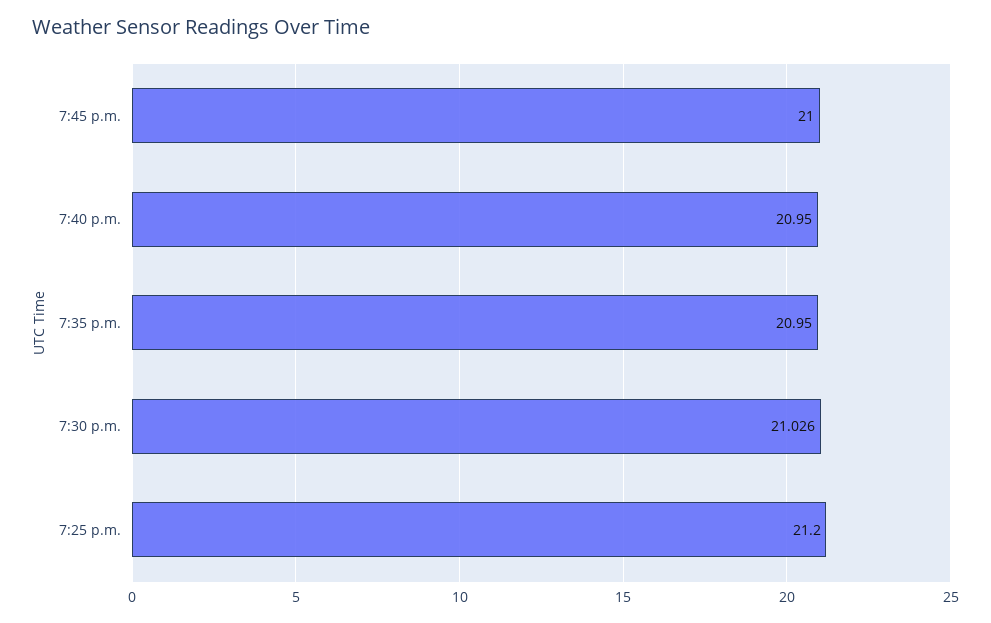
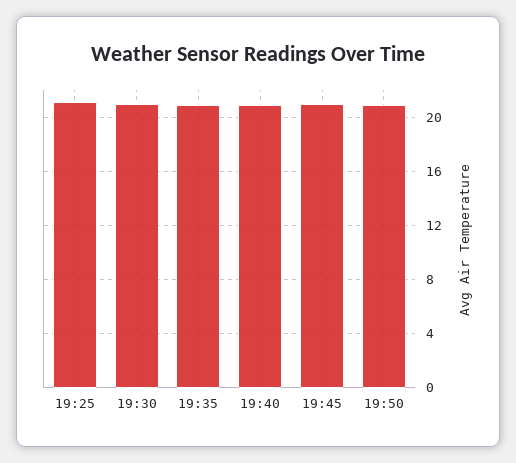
19:50: none -> 21

